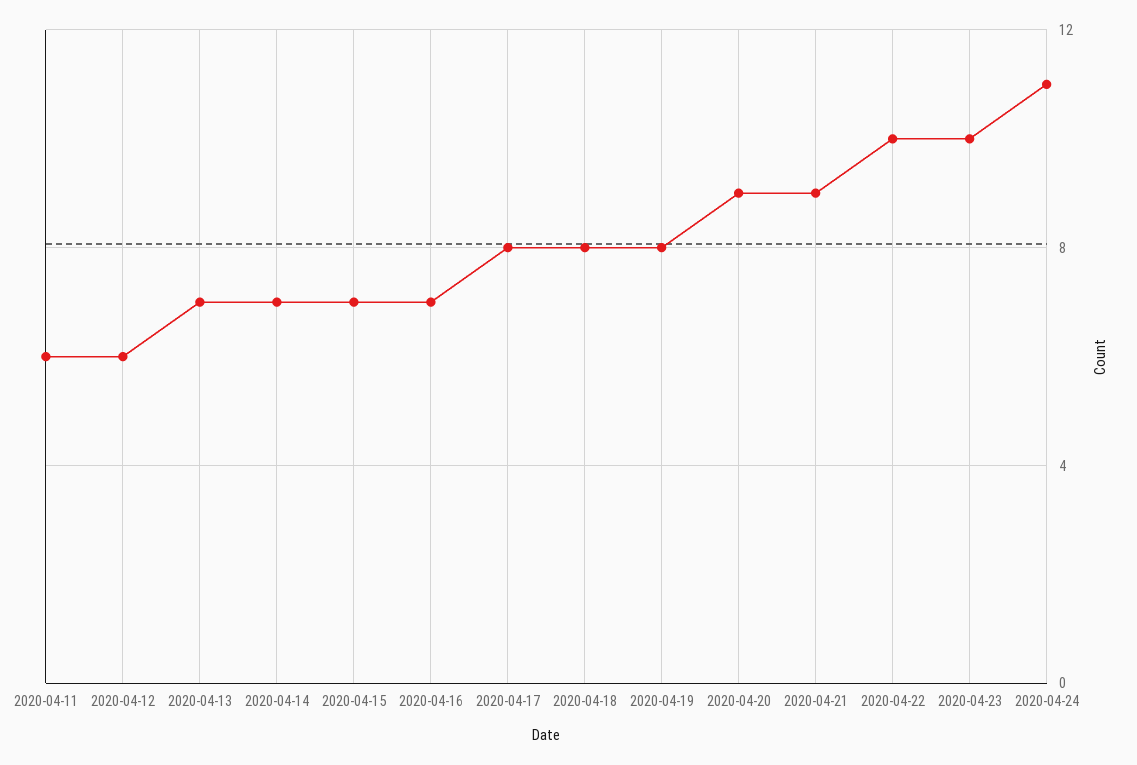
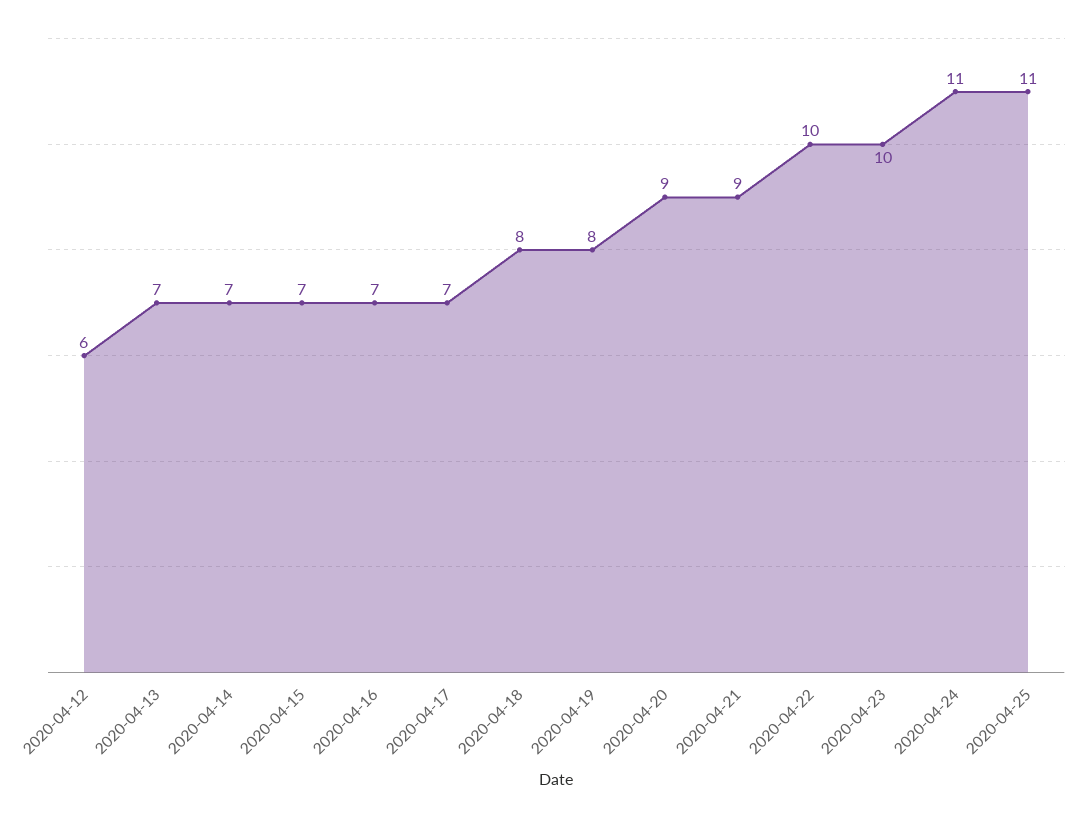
2020-04-11: 6 -> none
2020-04-17: 8 -> 7
2020-04-25: none -> 11

